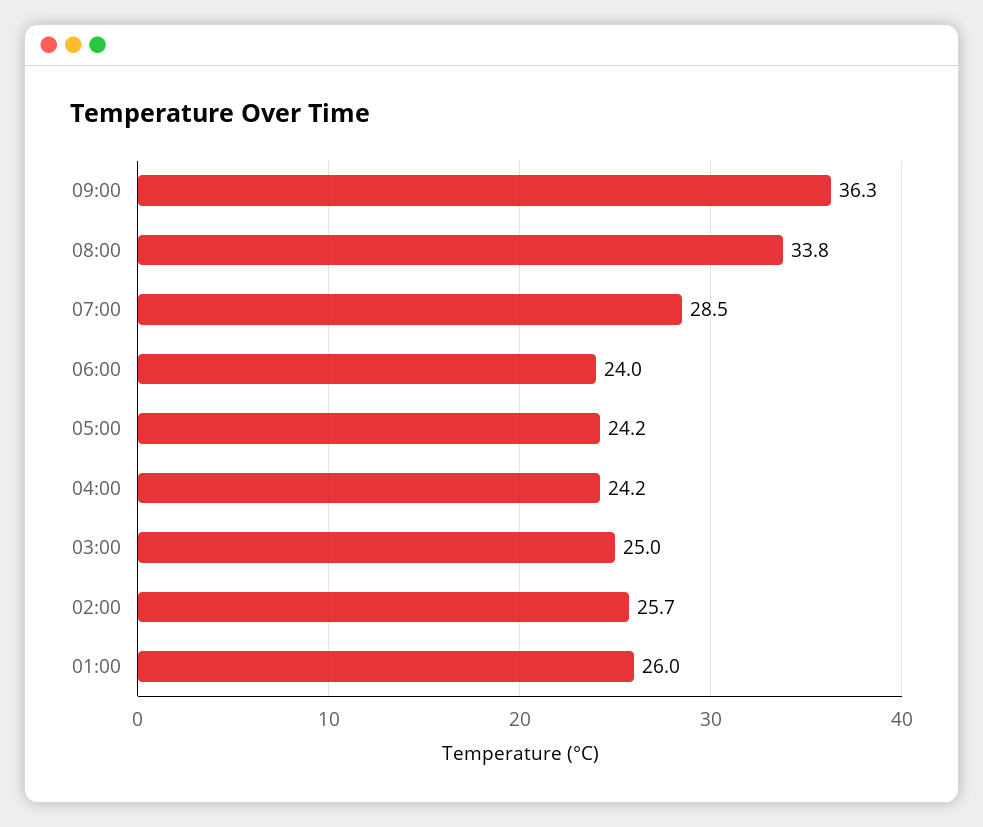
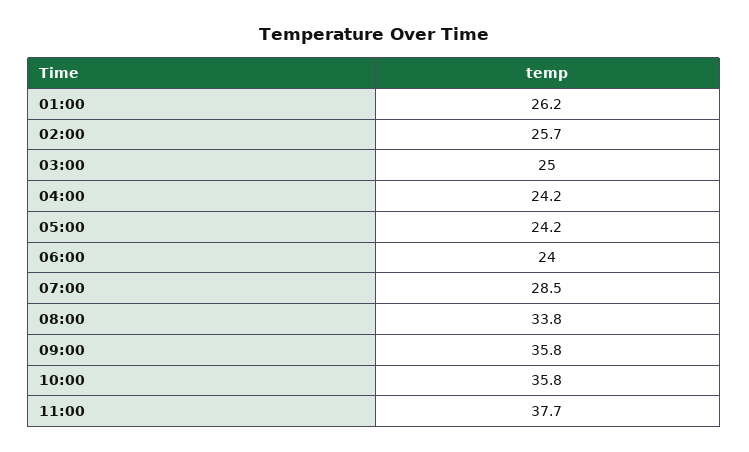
09:00: 36.3 -> 35.8
01:00: 26 -> 26.2
10:00: none -> 35.8
11:00: none -> 37.7

